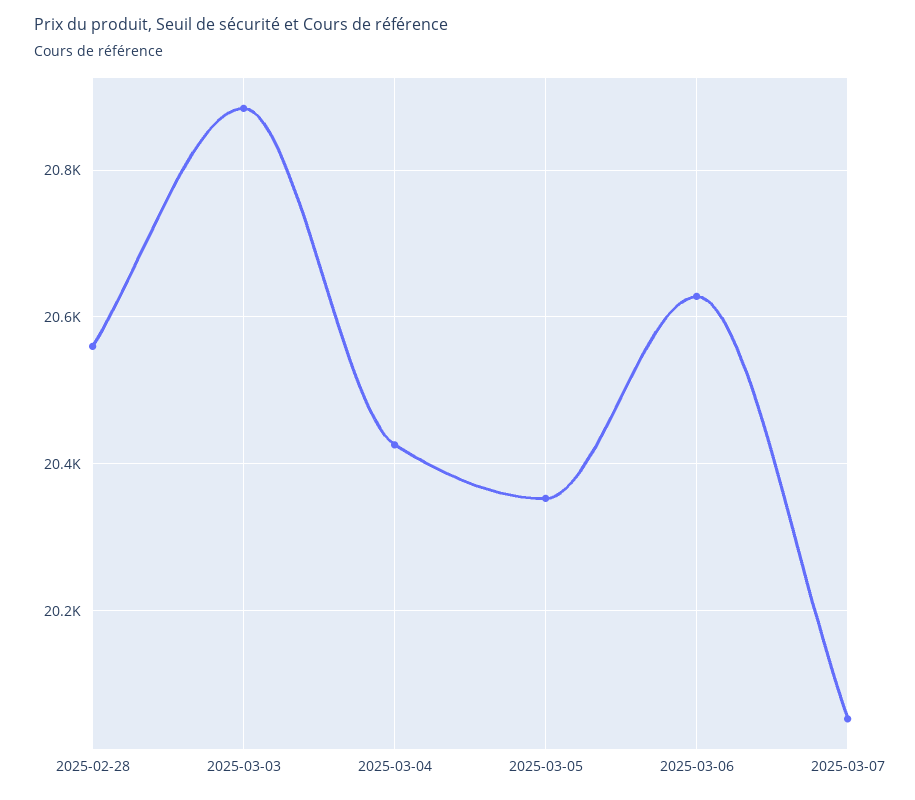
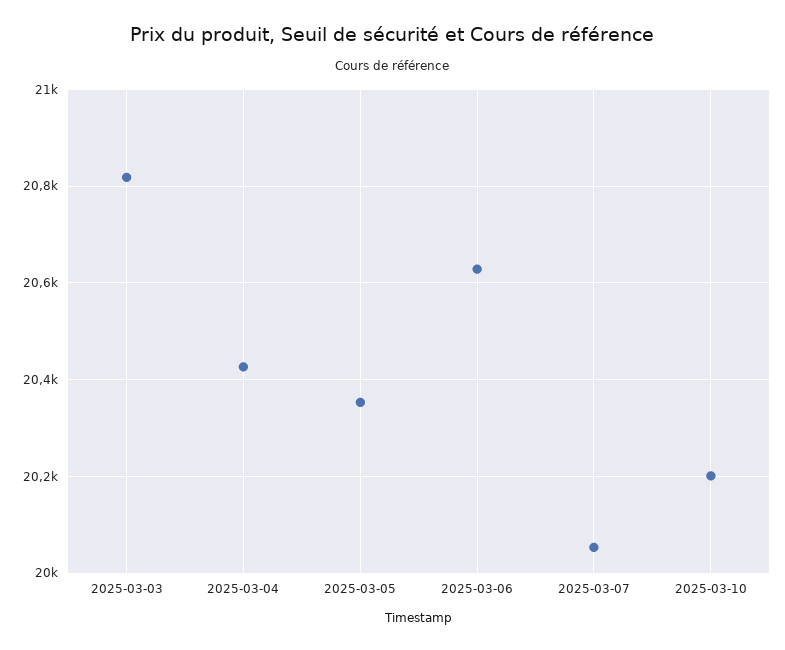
2025-02-28: 20560 -> none
2025-03-03: 20880 -> 20820
2025-03-10: none -> 20200

